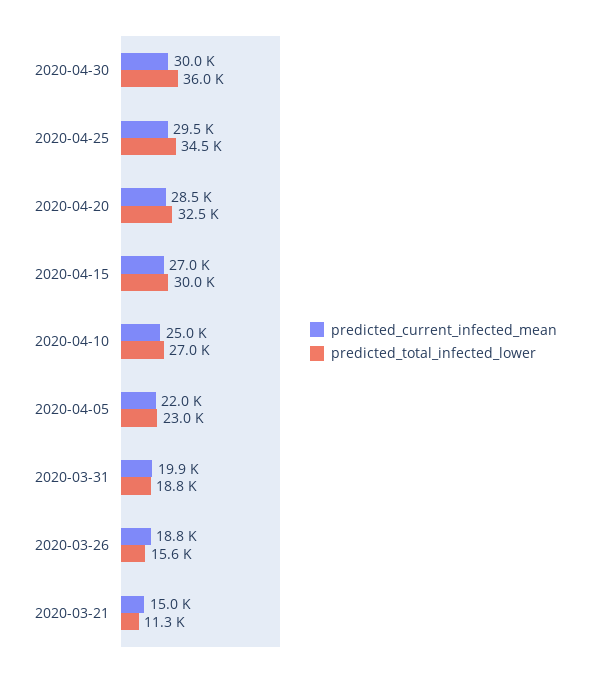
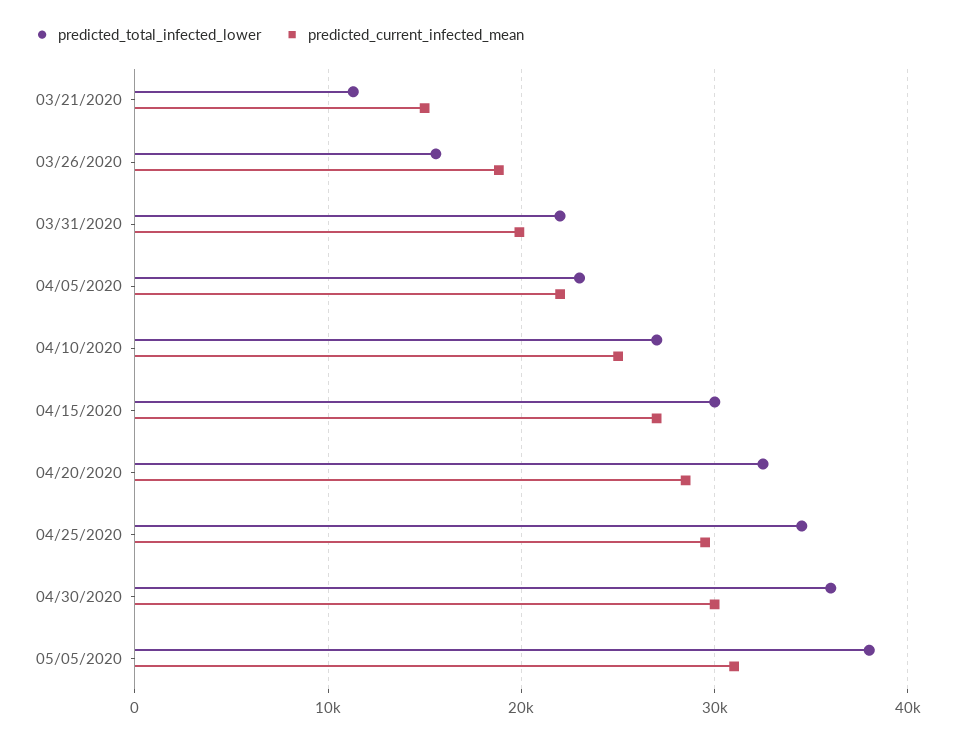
predicted_total_infected_lower, 2020-03-31: 18800 -> 22000
predicted_total_infected_lower, 05/05/2020: none -> 38000
predicted_current_infected_mean, 05/05/2020: none -> 31000

